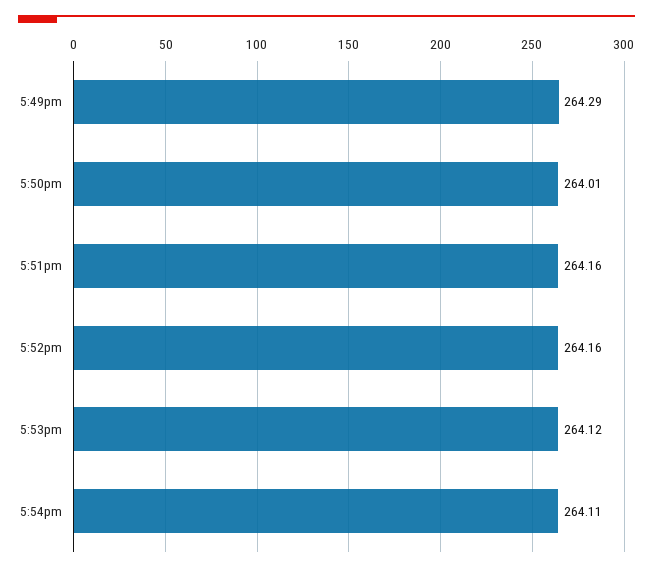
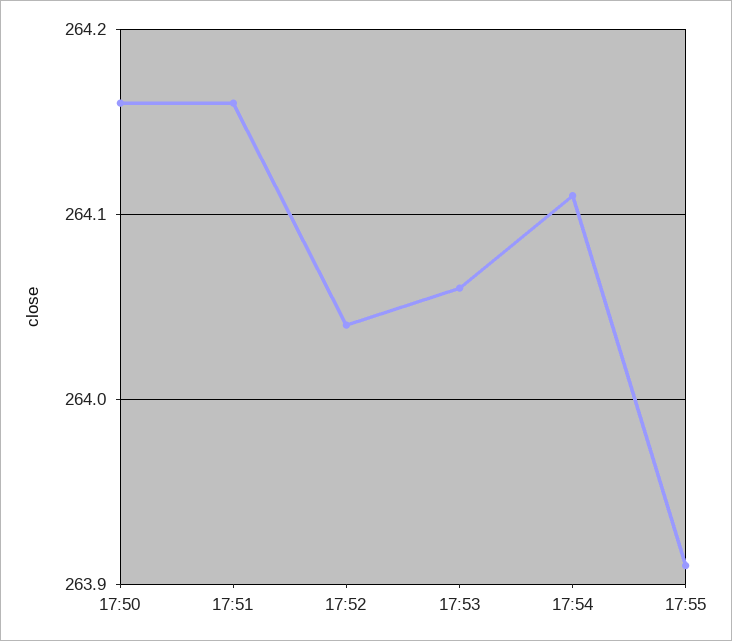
5:49pm: 264.29 -> none
5:50pm: 264.01 -> 264.16
5:52pm: 264.16 -> 264.04
5:53pm: 264.12 -> 264.06
17:55: none -> 263.91

